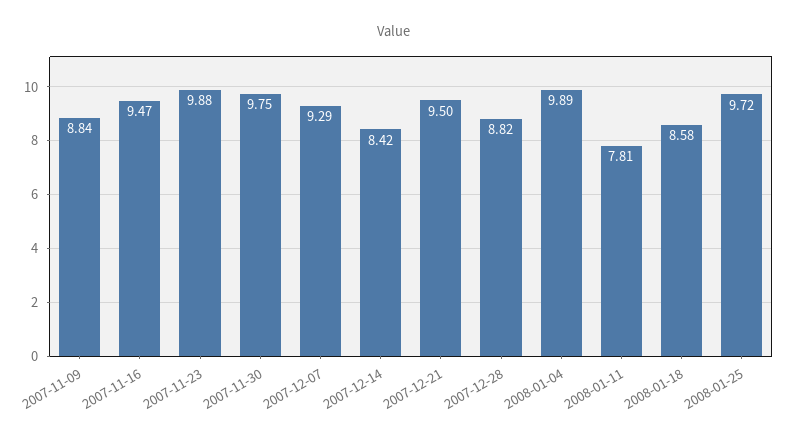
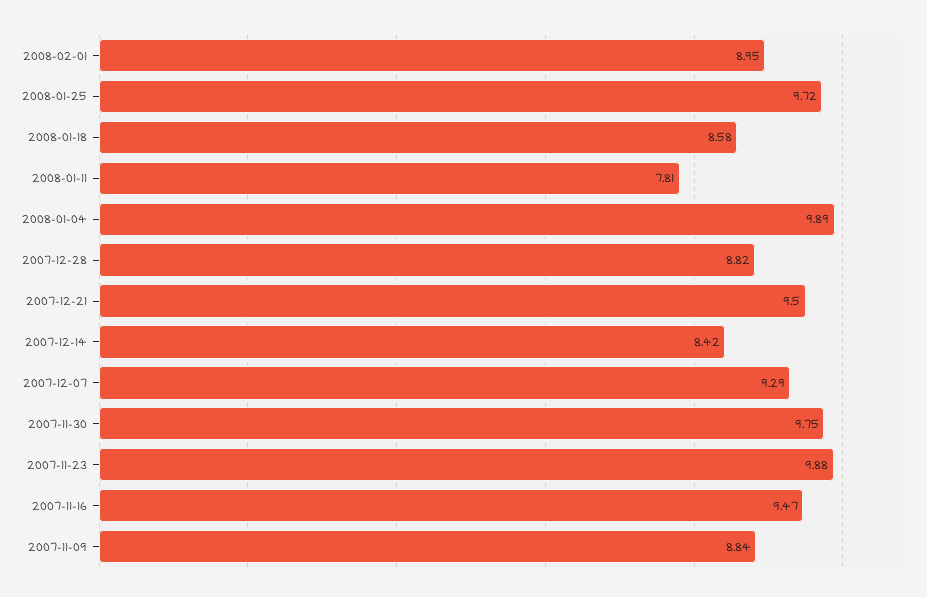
2008-02-01: none -> 8.95

